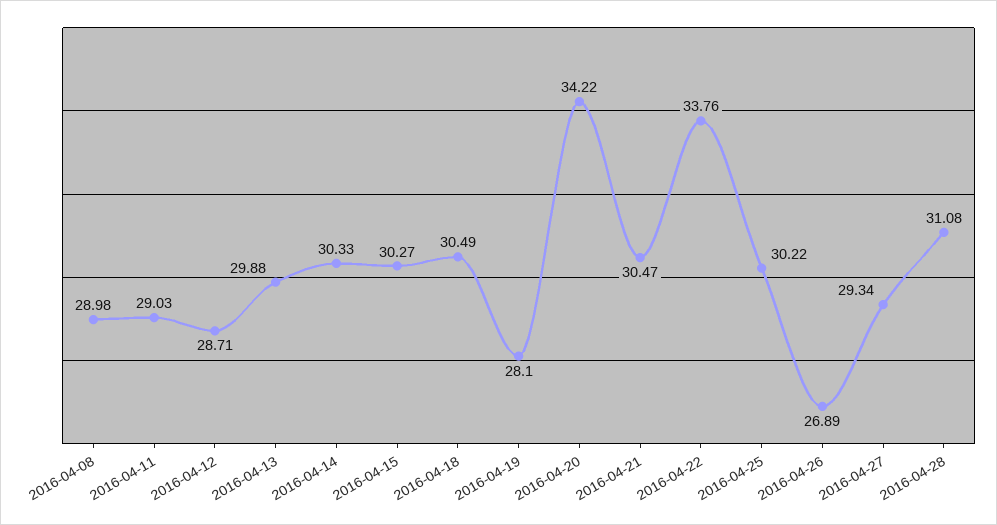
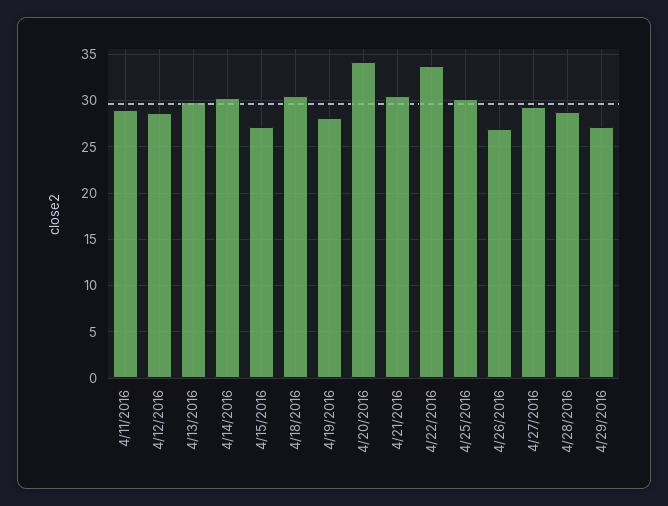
2016-04-08: 28.98 -> none
2016-04-15: 30.27 -> 27
2016-04-28: 31.08 -> 29
4/29/2016: none -> 27

